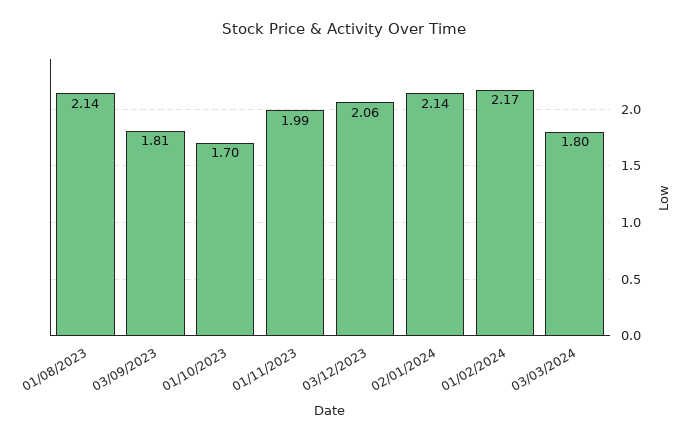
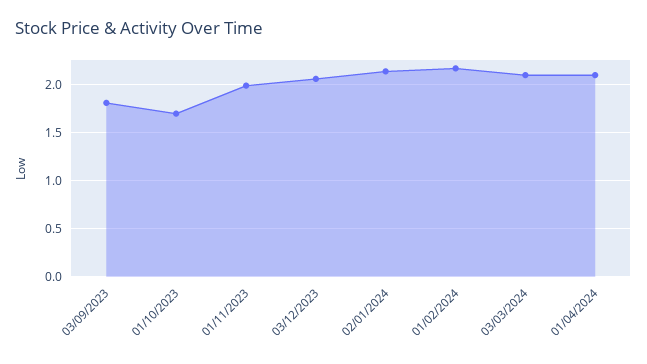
01/08/2023: 2.14 -> none
03/03/2024: 1.8 -> 2.1
01/04/2024: none -> 2.1

